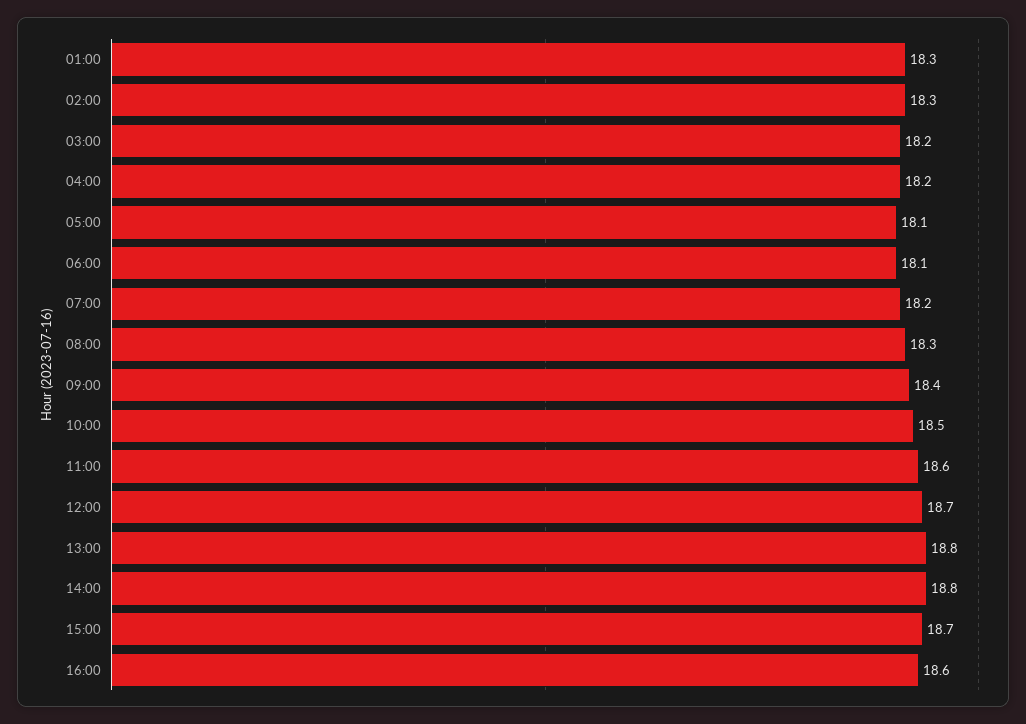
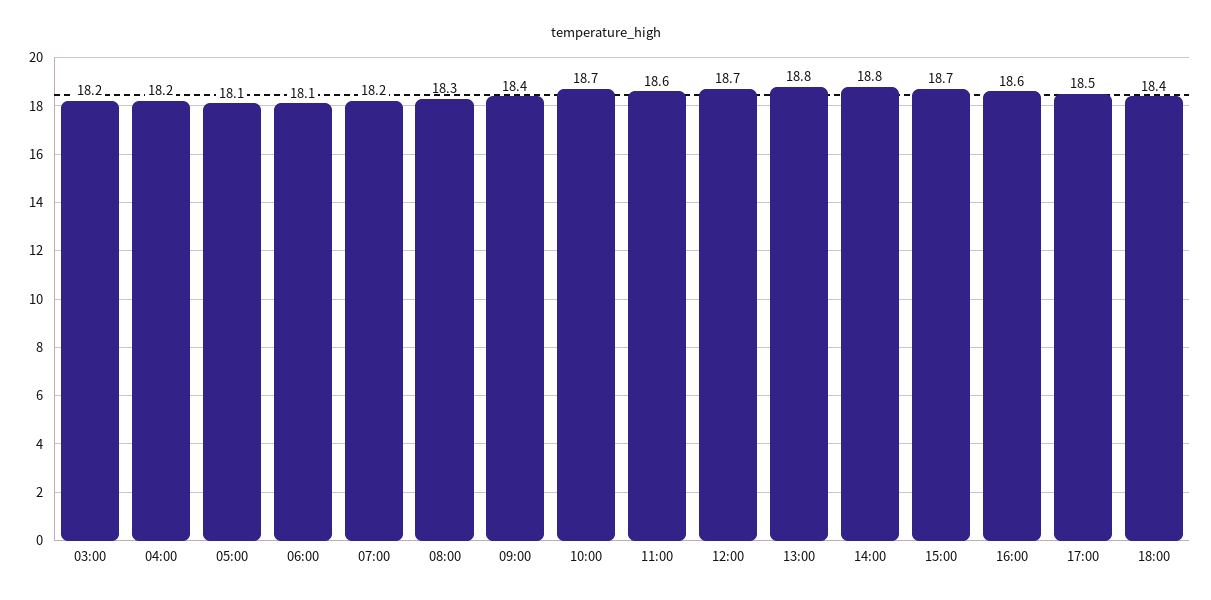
01:00: 18.3 -> none
02:00: 18.3 -> none
10:00: 18.5 -> 18.7
17:00: none -> 18.5
18:00: none -> 18.4

